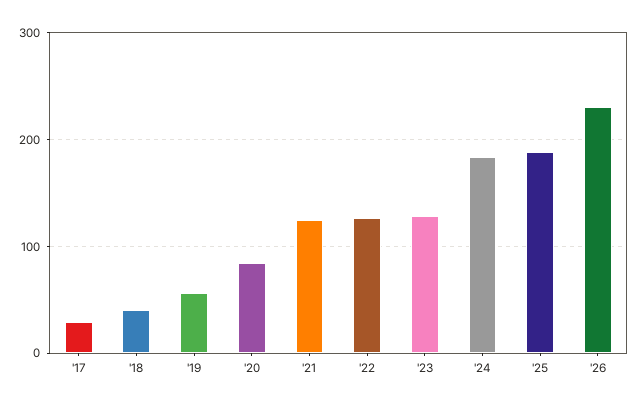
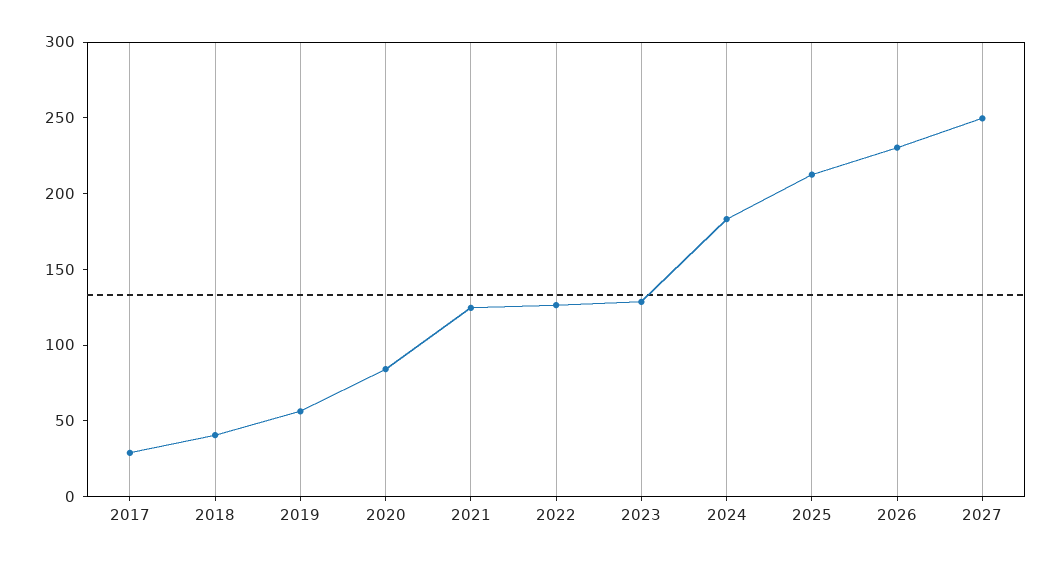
'25: 190 -> 210
2027: none -> 250

